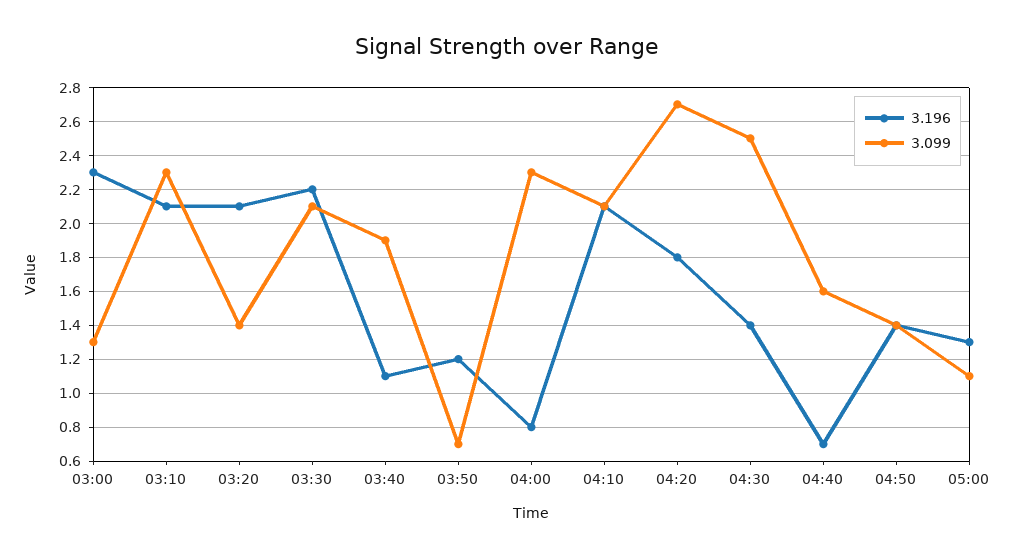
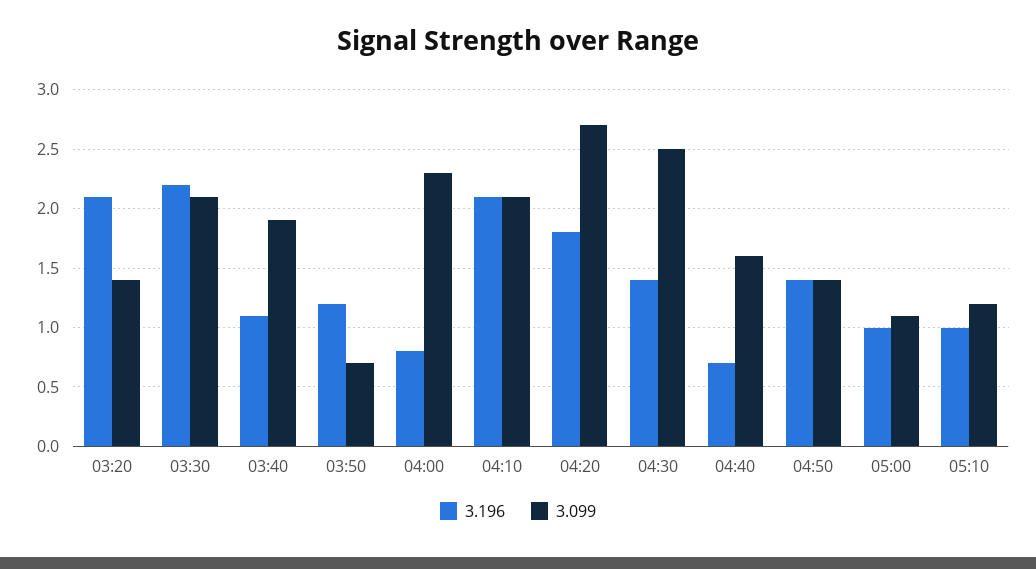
3.196, 03:00: 2.3 -> none
3.099, 03:00: 1.3 -> none
3.196, 03:10: 2.1 -> none
3.099, 03:10: 2.3 -> none
3.196, 05:00: 1.3 -> 1
3.196, 05:10: none -> 1
3.099, 05:10: none -> 1.2

